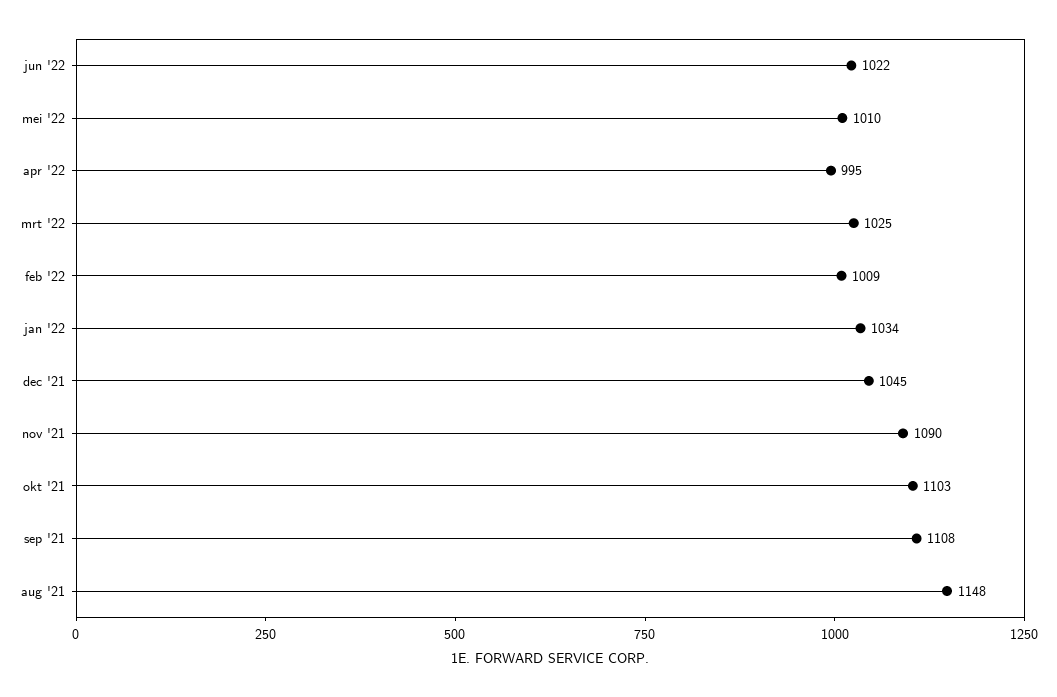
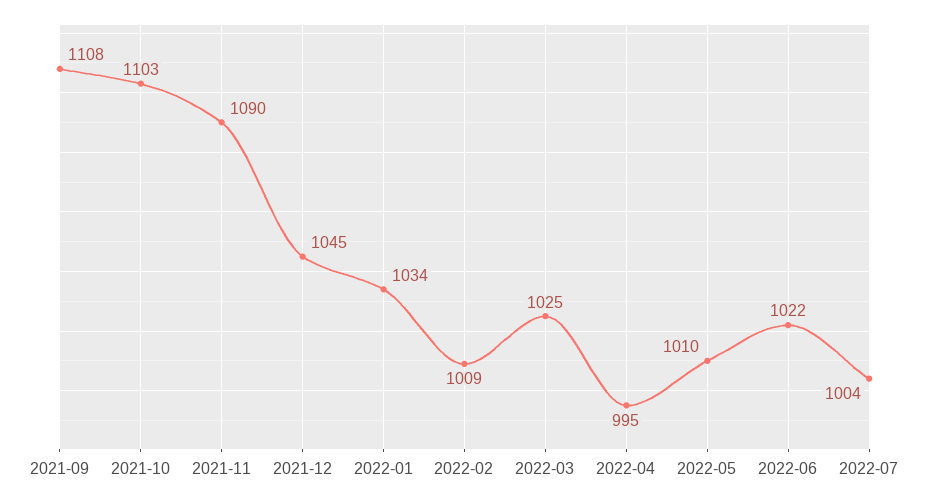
aug '21: 1148 -> none
2022-07: none -> 1004

